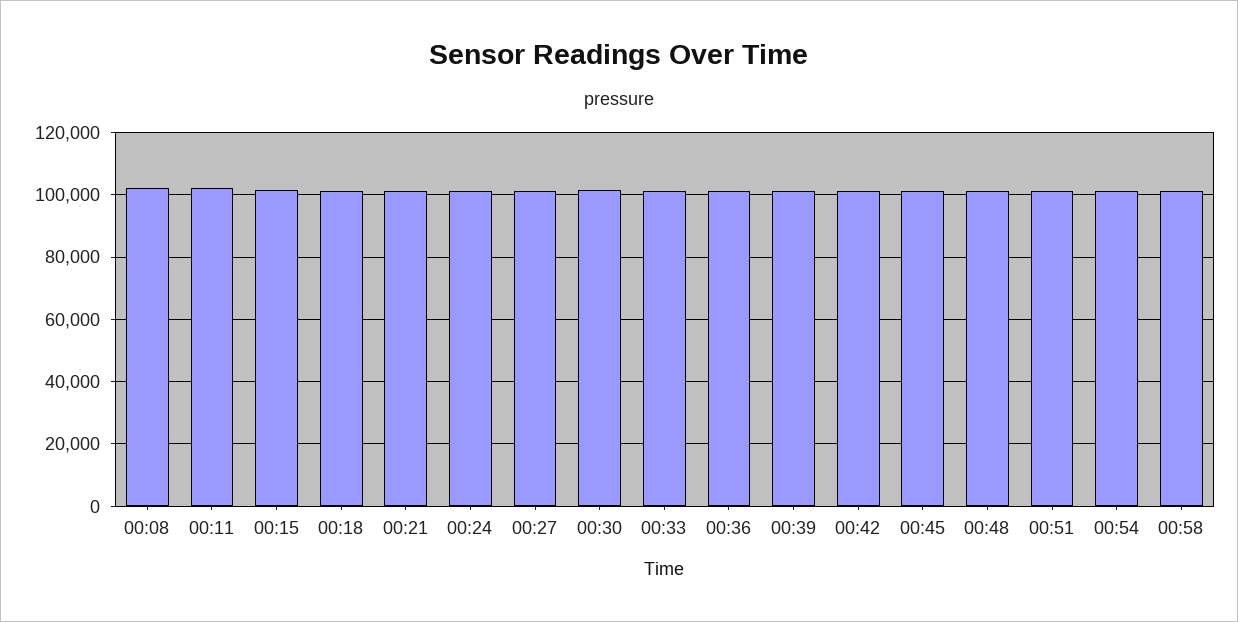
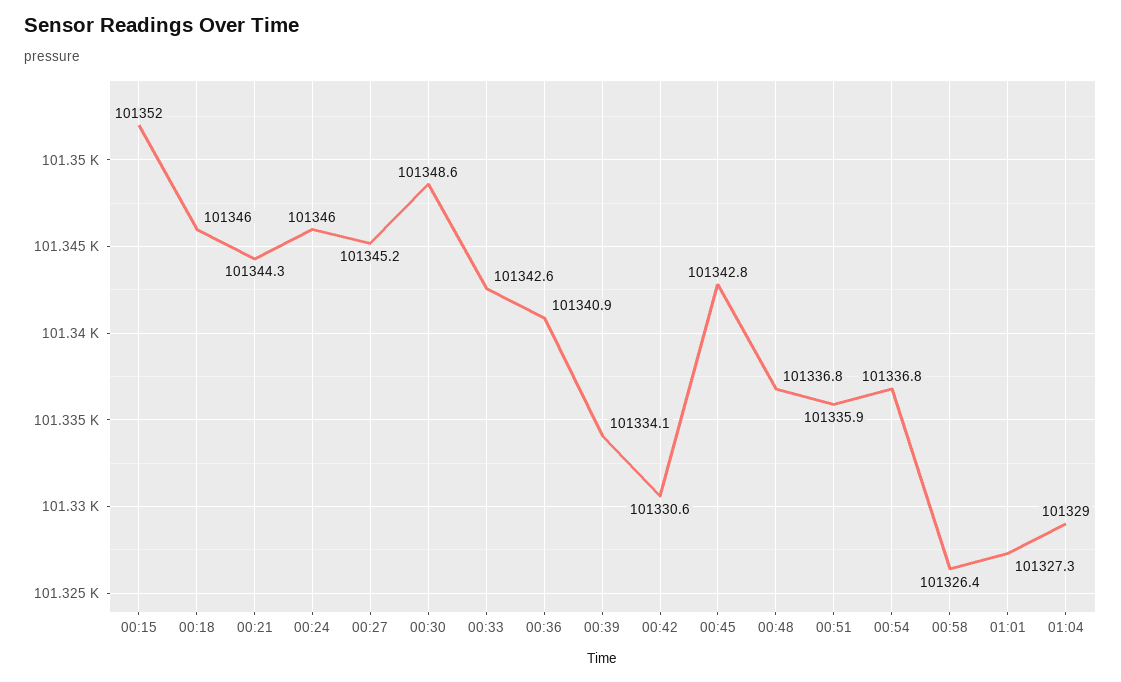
00:08: 102000 -> none
00:11: 102000 -> none
01:01: none -> 101327.3
01:04: none -> 101329

